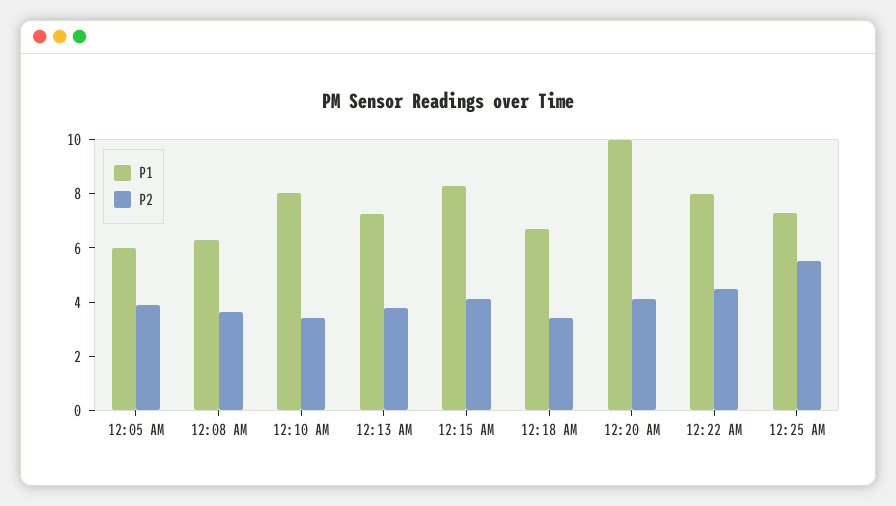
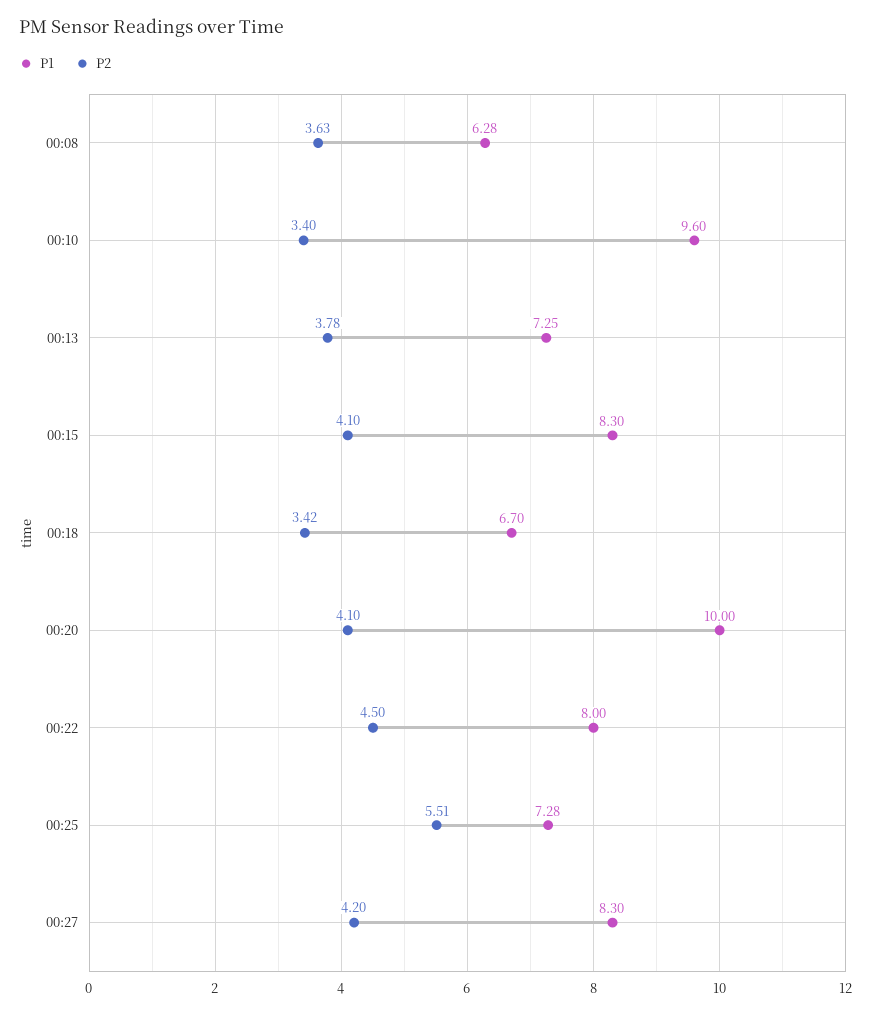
P1, 12:05 AM: 6 -> none
P2, 12:05 AM: 4 -> none
P1, 12:10 AM: 8 -> 9.6
P1, 00:27: none -> 8.3
P2, 00:27: none -> 4.2

